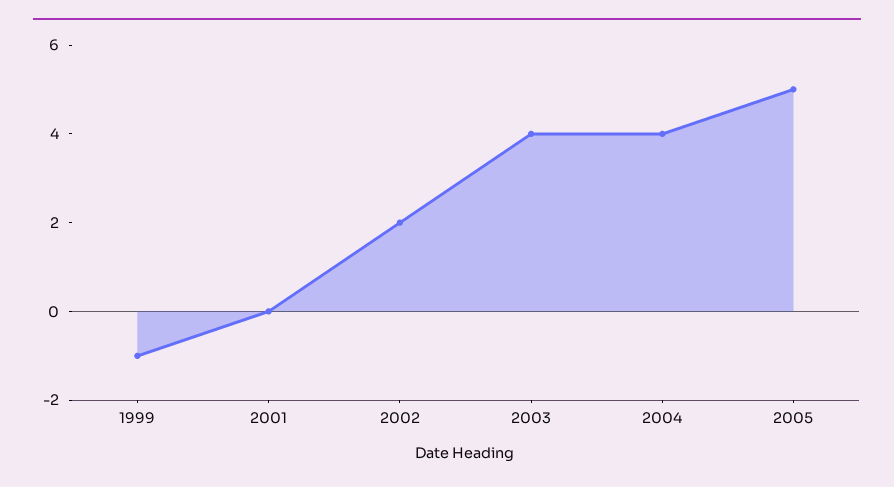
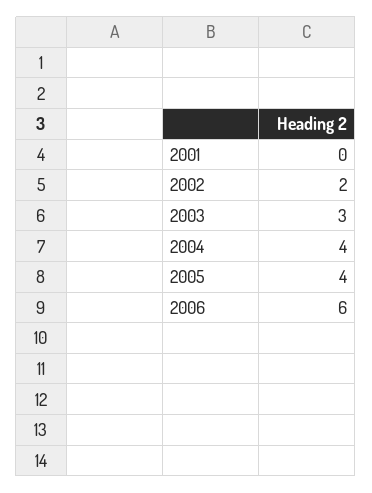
1999: -1 -> none
2003: 4 -> 3
2005: 5 -> 4
2006: none -> 6

